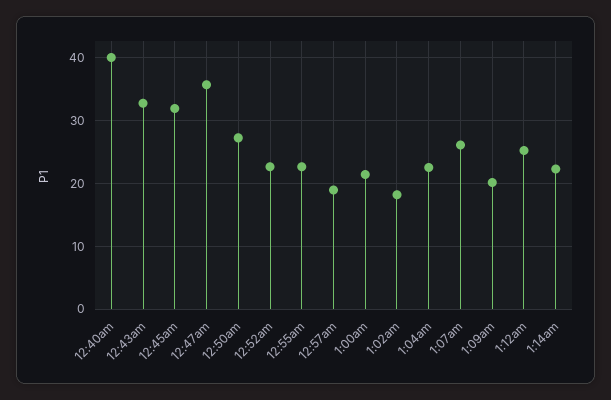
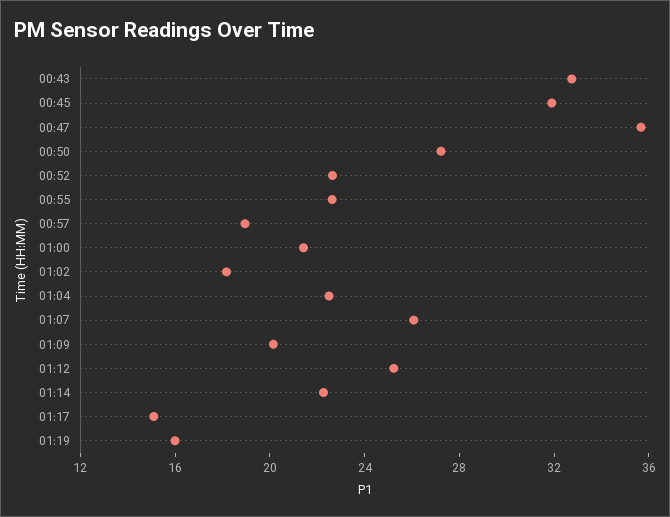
12:40am: 40 -> none
01:17: none -> 15
01:19: none -> 16

